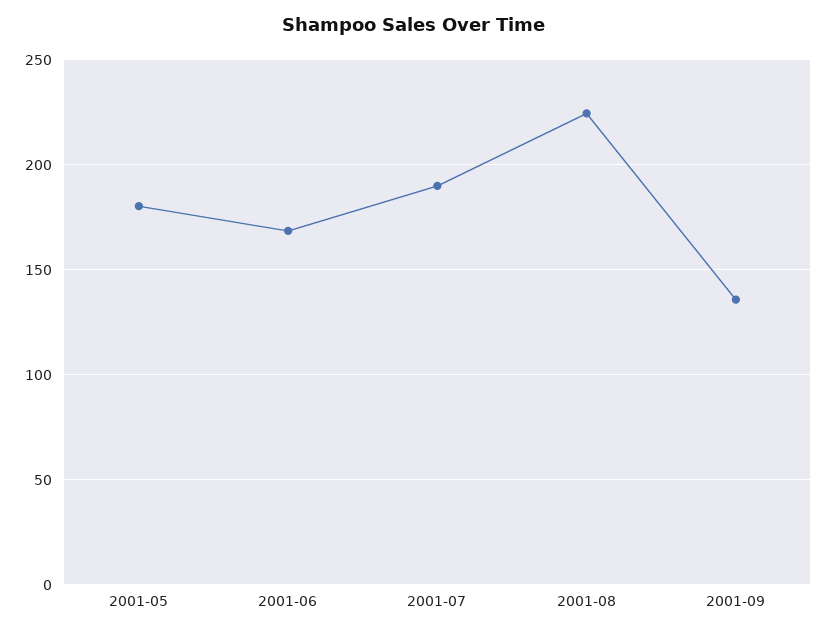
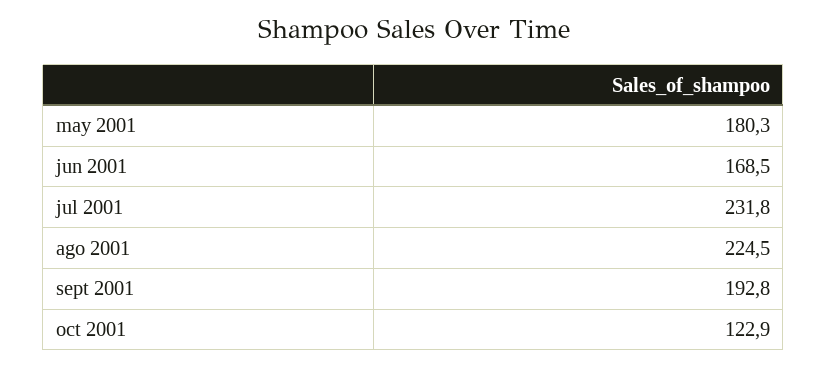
2001-07: 190 -> 231.8
2001-09: 135 -> 192.8
oct 2001: none -> 122.9

